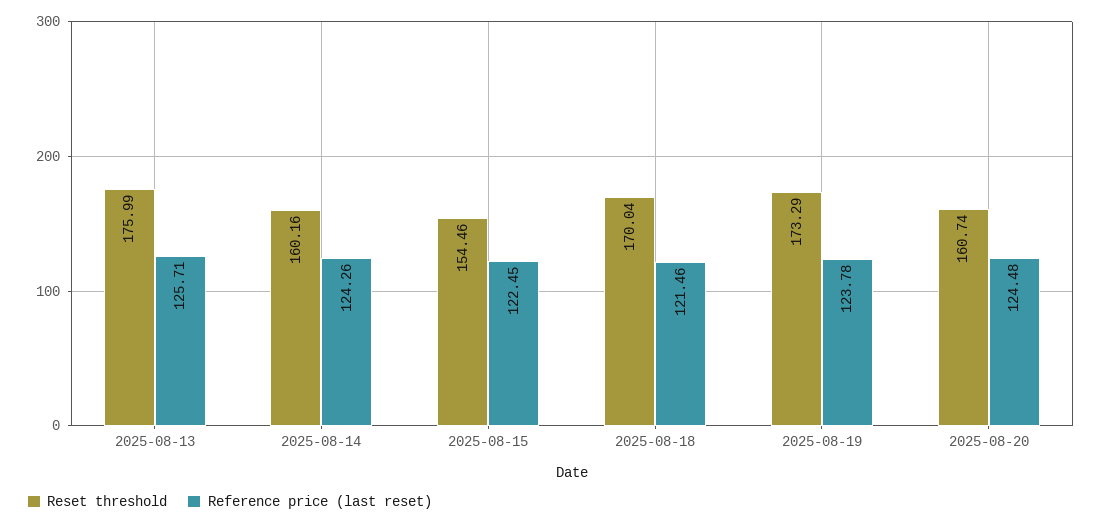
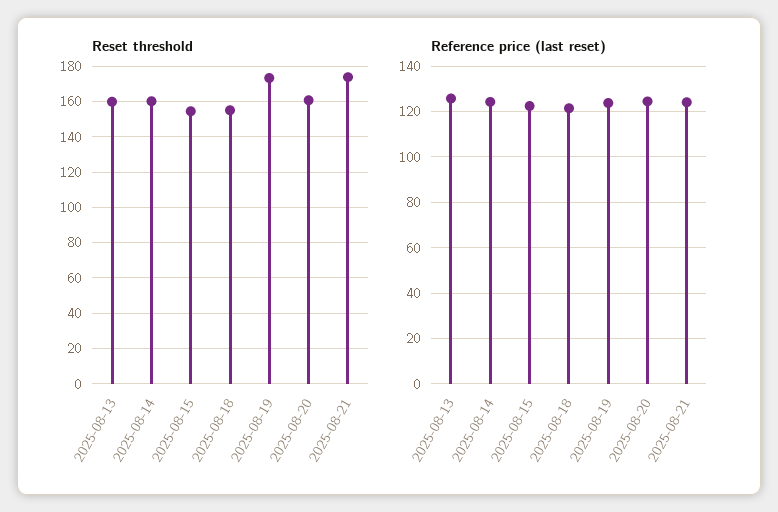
Reset threshold, 2025-08-13: 175.99 -> 160
Reset threshold, 2025-08-18: 170.04 -> 155
Reset threshold, 2025-08-21: none -> 175
Reference price (last reset), 2025-08-21: none -> 125

